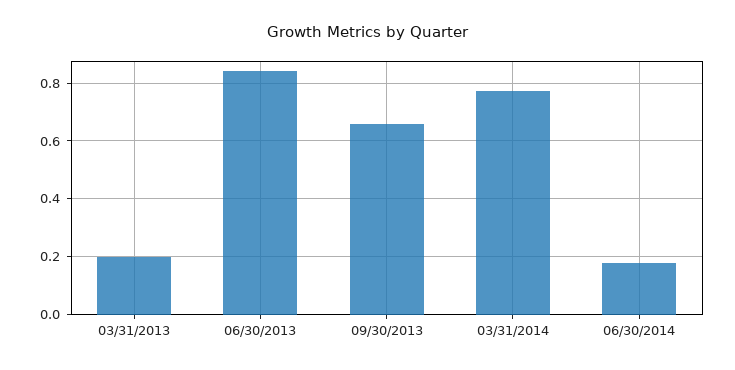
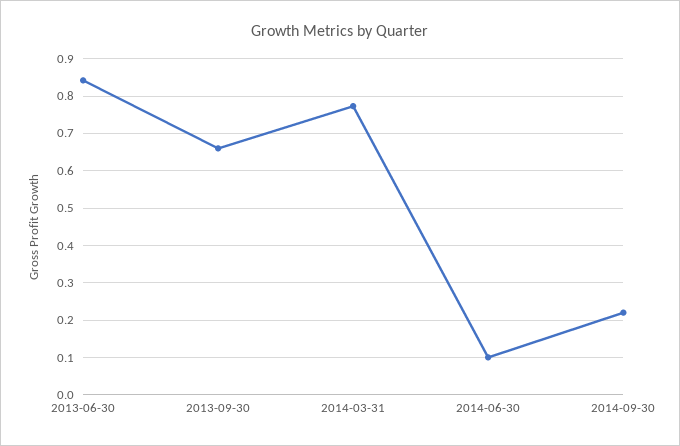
03/31/2013: 0.2 -> none
06/30/2014: 0.175 -> 0.1
2014-09-30: none -> 0.22

